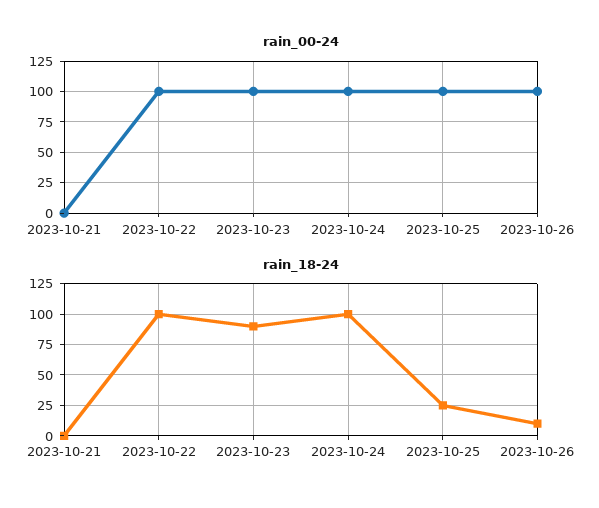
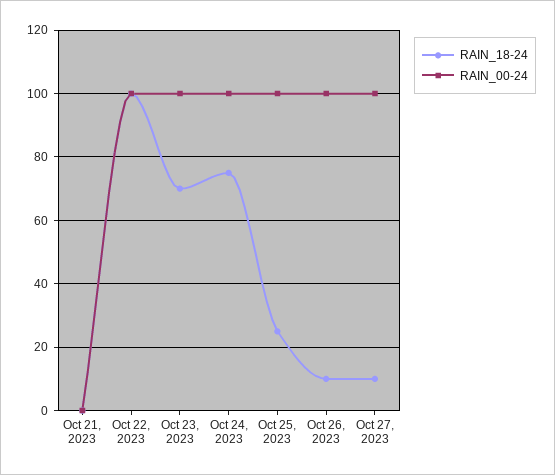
rain_18-24, 2023-10-23: 90 -> 70
rain_18-24, 2023-10-24: 100 -> 75
rain_18-24, Oct 27, 2023: none -> 10
rain_00-24, Oct 27, 2023: none -> 100

